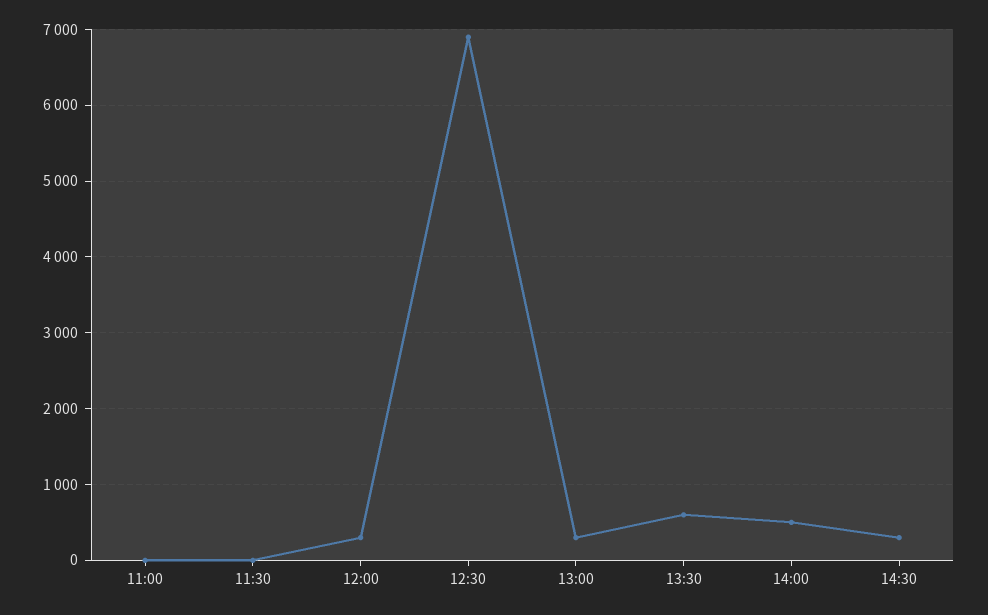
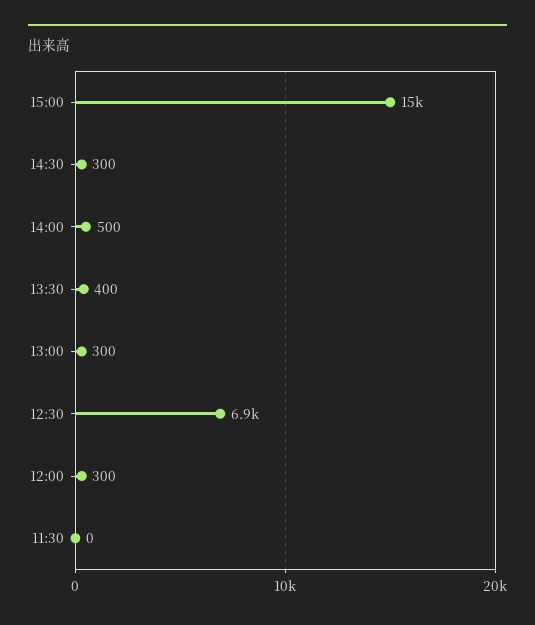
11:00: 0 -> none
13:30: 600 -> 400
15:00: none -> 15000

